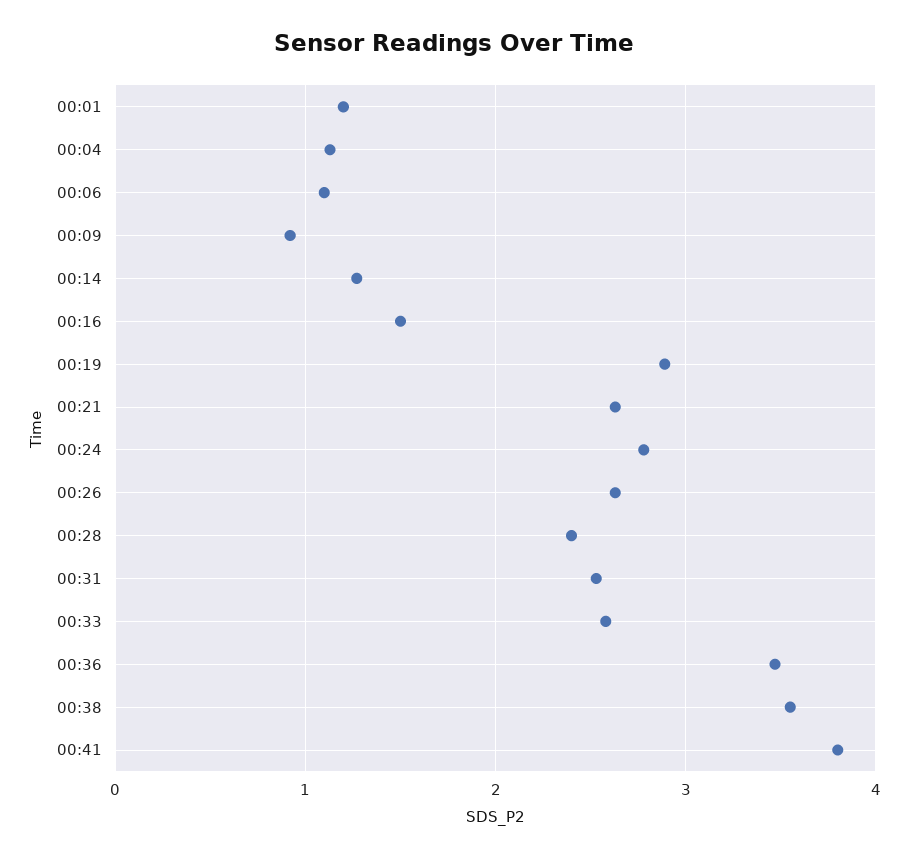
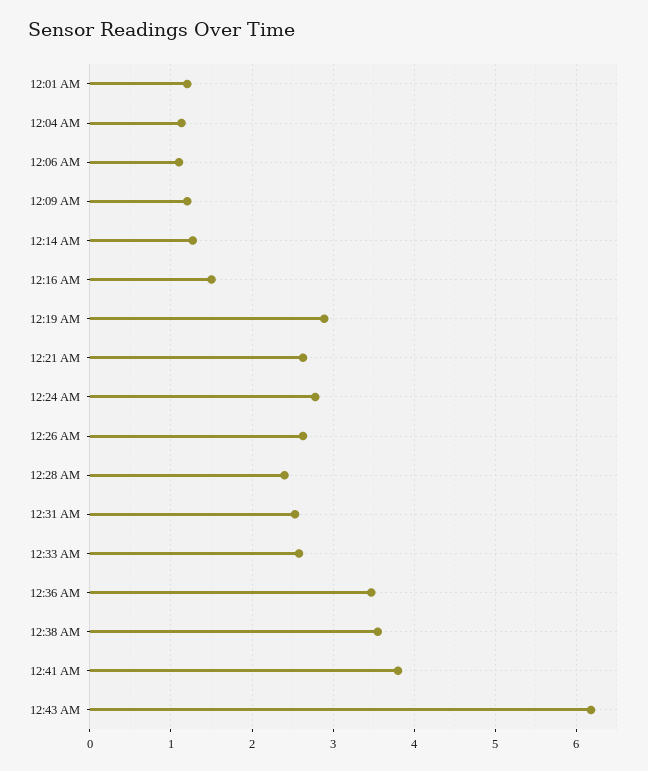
00:09: 0.9 -> 1.2
12:43 AM: none -> 6.2

